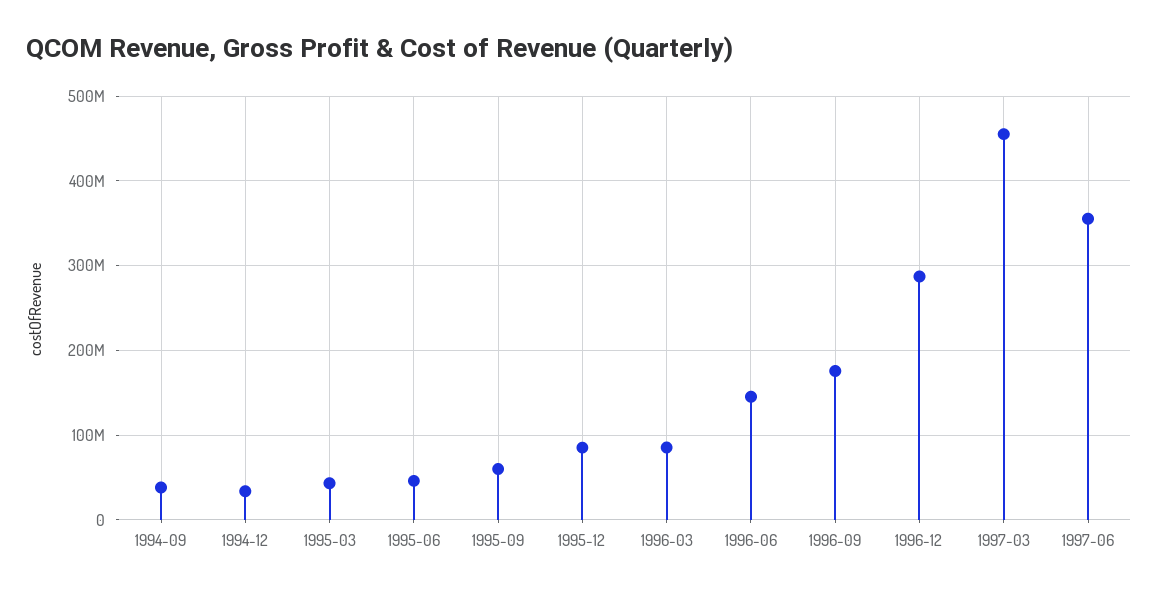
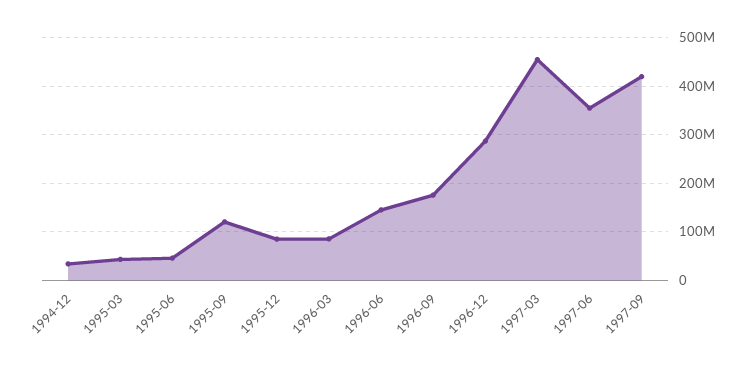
1994-09: 40000000 -> none
1995-09: 60000000 -> 120000000
1997-09: none -> 420000000

